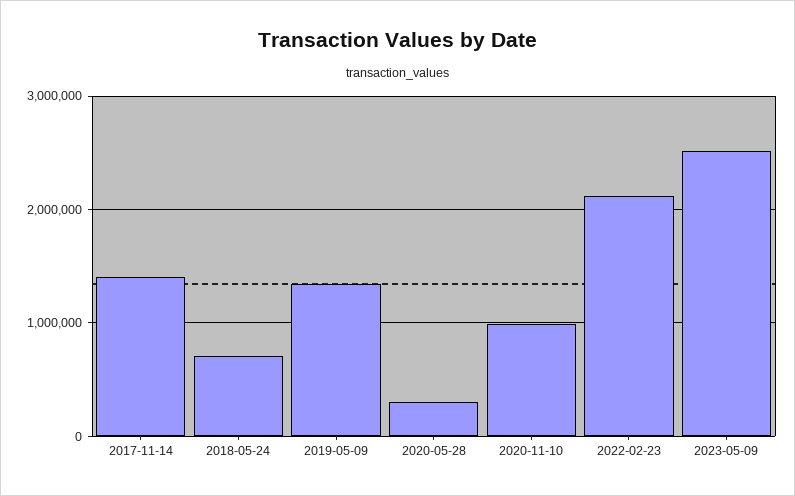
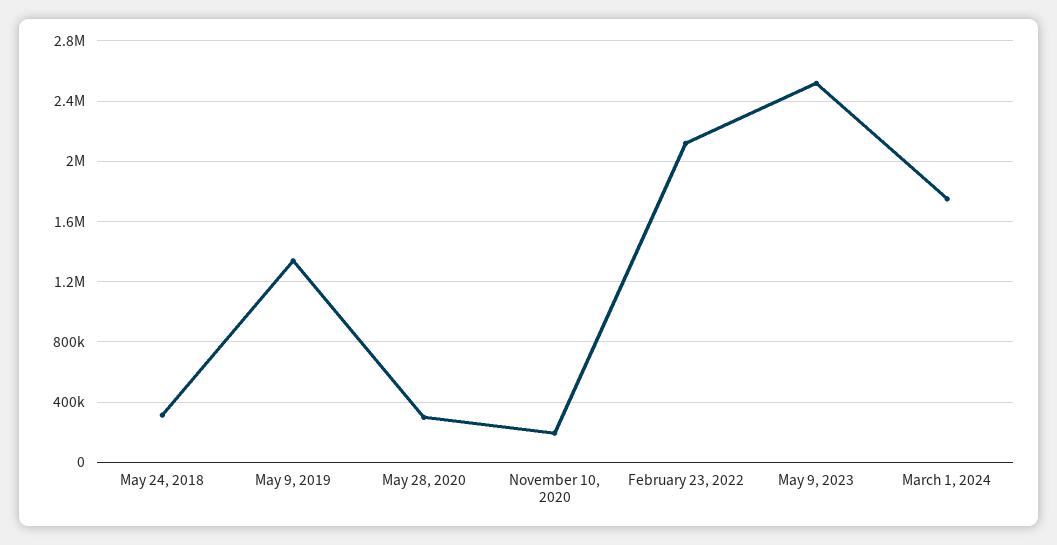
2017-11-14: 1400000 -> none
2018-05-24: 700000 -> 300000
2020-11-10: 1000000 -> 200000
March 1, 2024: none -> 1750000

